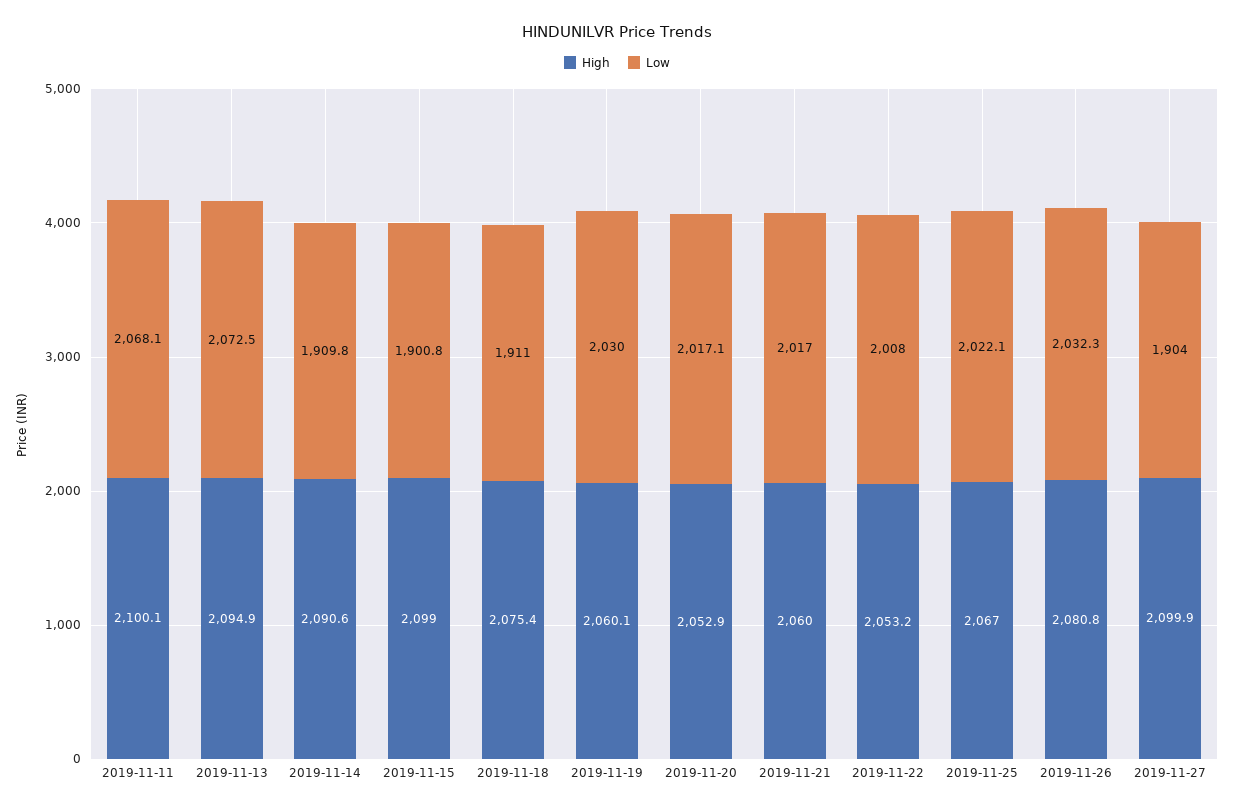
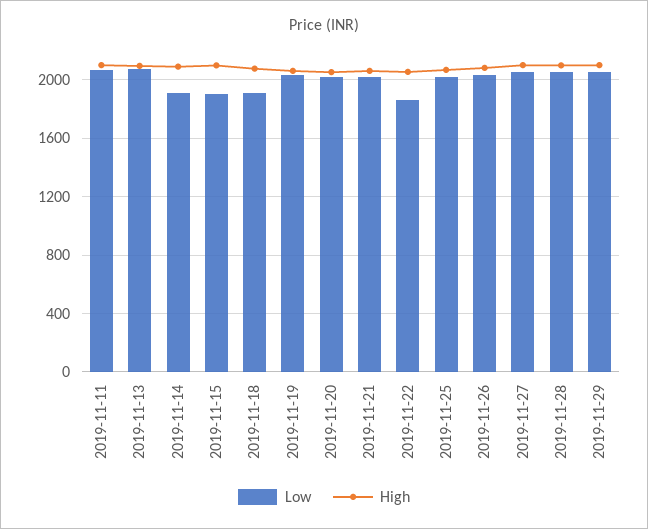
Low, 2019-11-22: 2008 -> 1850
Low, 2019-11-27: 1904 -> 2050
Low, 2019-11-28: none -> 2050
High, 2019-11-28: none -> 2100
Low, 2019-11-29: none -> 2050
High, 2019-11-29: none -> 2100

